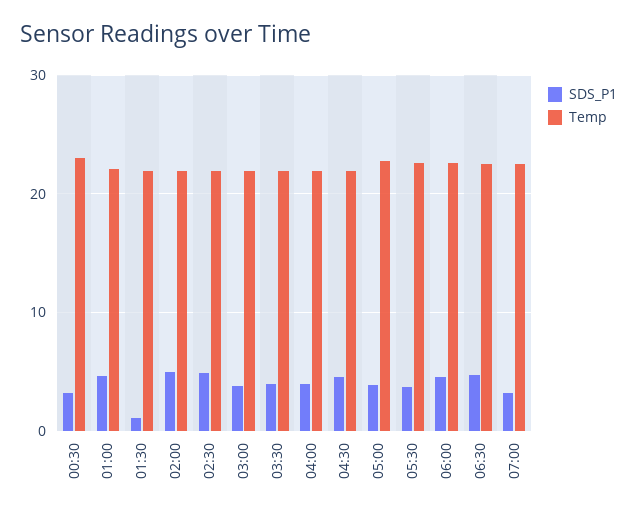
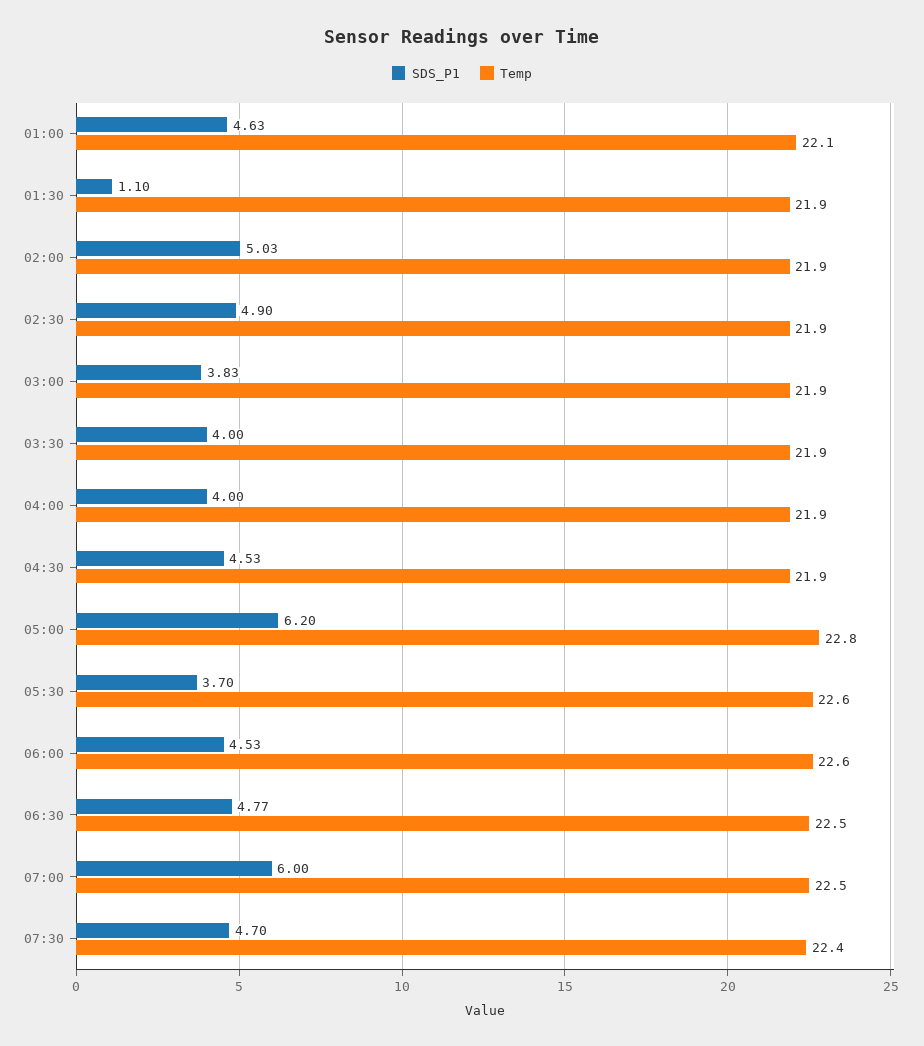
SDS_P1, 00:30: 3 -> none
Temp, 00:30: 23 -> none
SDS_P1, 05:00: 4 -> 6.2
SDS_P1, 07:00: 3 -> 6
SDS_P1, 07:30: none -> 4.7
Temp, 07:30: none -> 22.4

